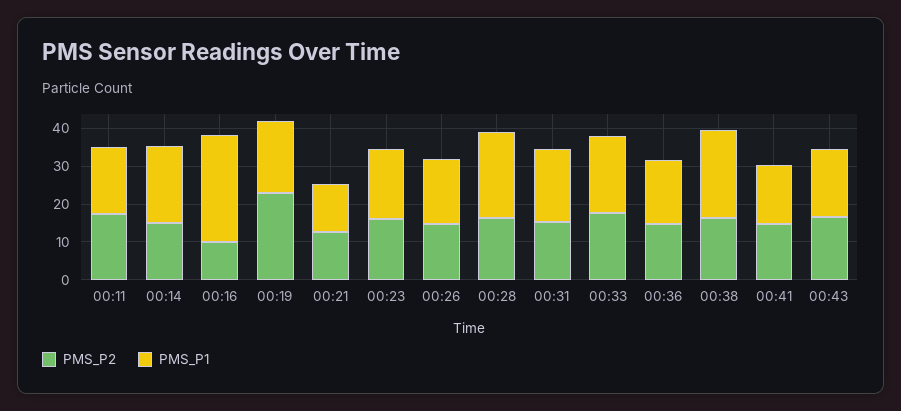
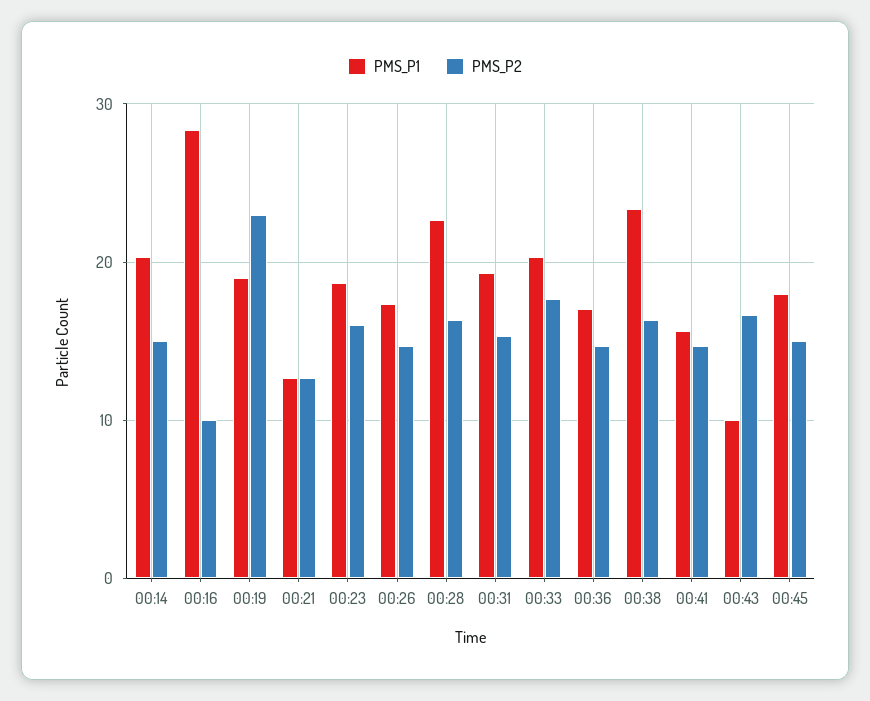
PMS_P2, 00:11: 17.5 -> none
PMS_P1, 00:11: 17.5 -> none
PMS_P1, 00:43: 17.5 -> 10
PMS_P1, 00:45: none -> 18
PMS_P2, 00:45: none -> 15

